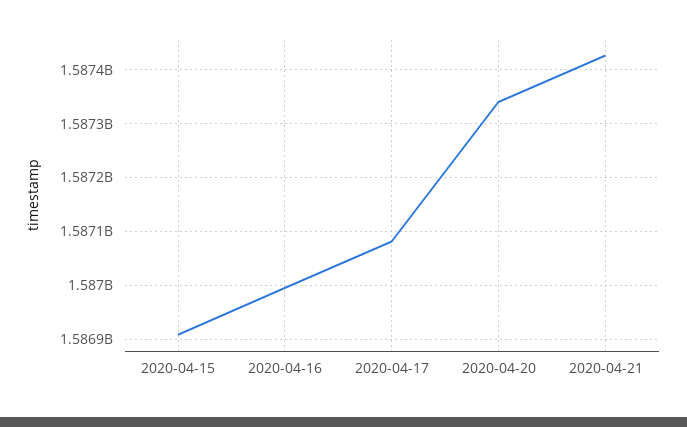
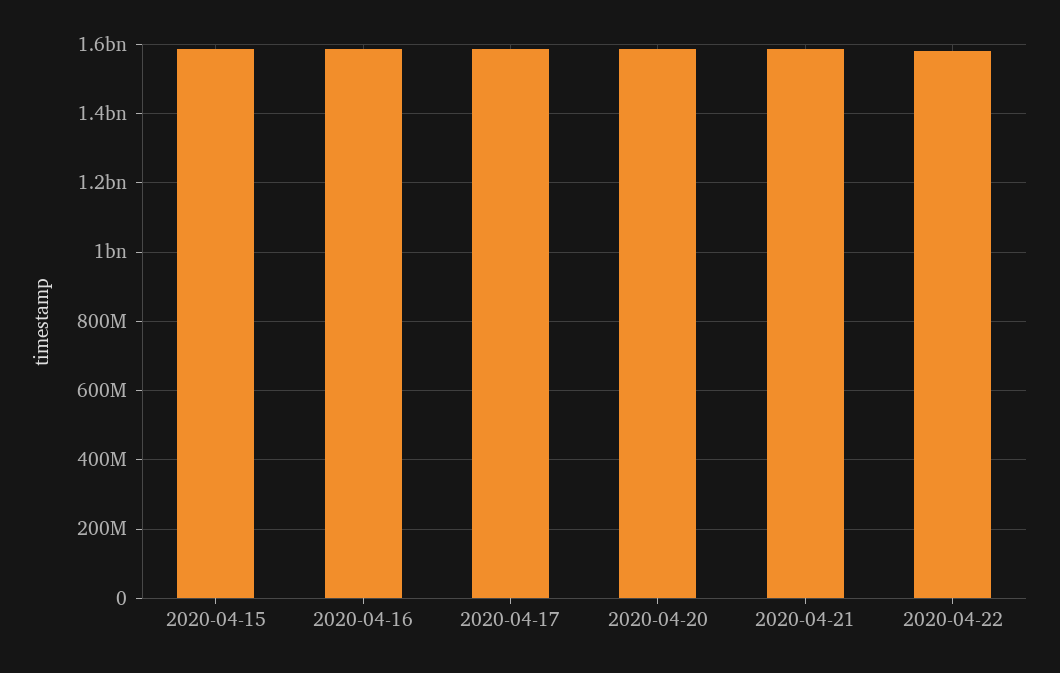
2020-04-22: none -> 1580000000

